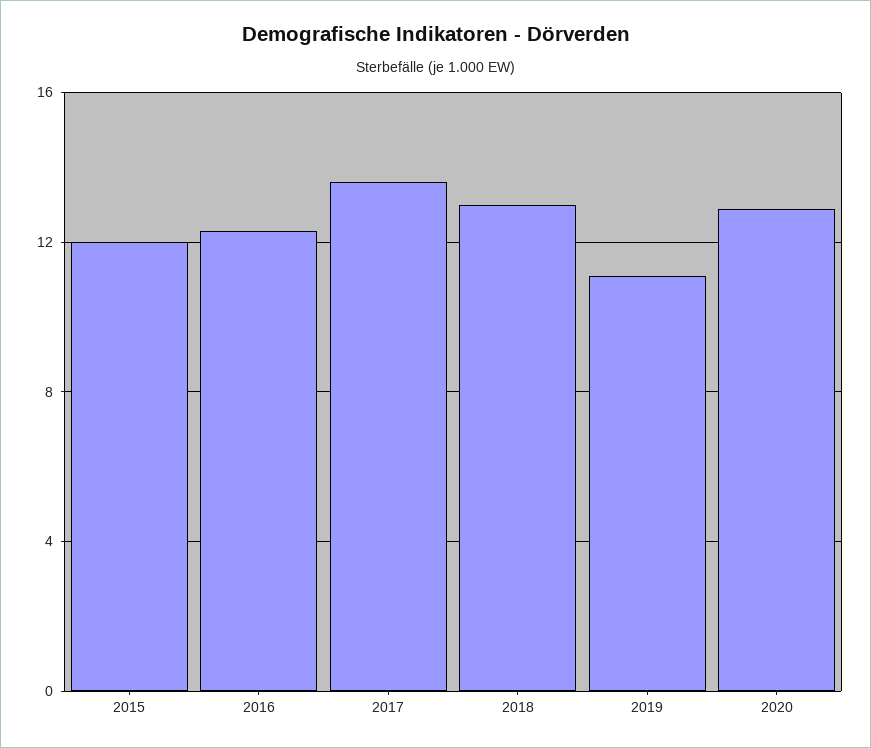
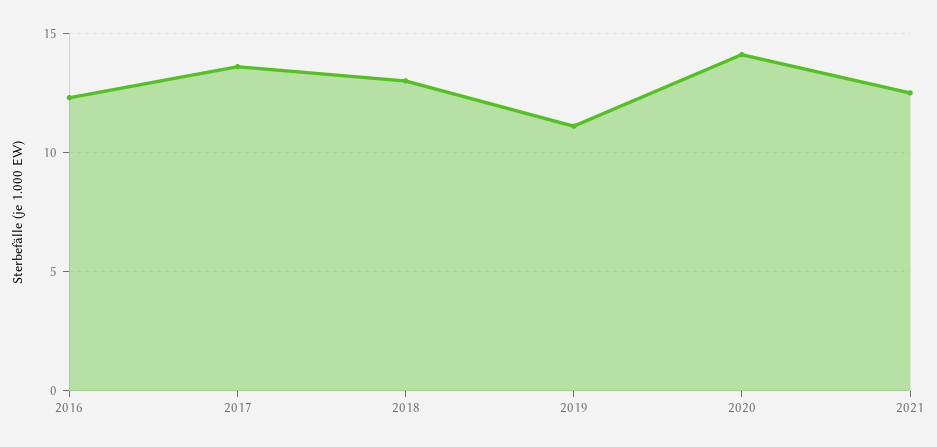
2015: 12 -> none
2020: 13 -> 14
2021: none -> 12.5

